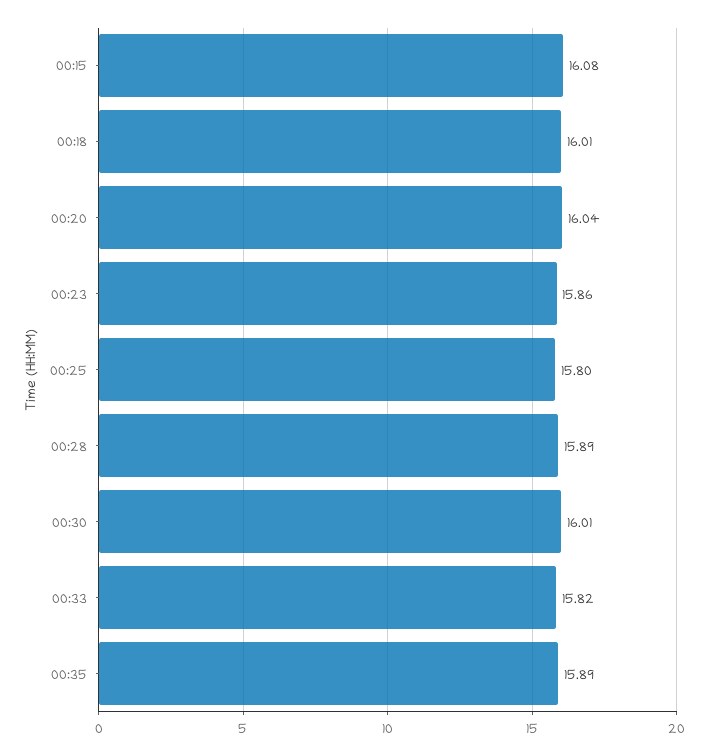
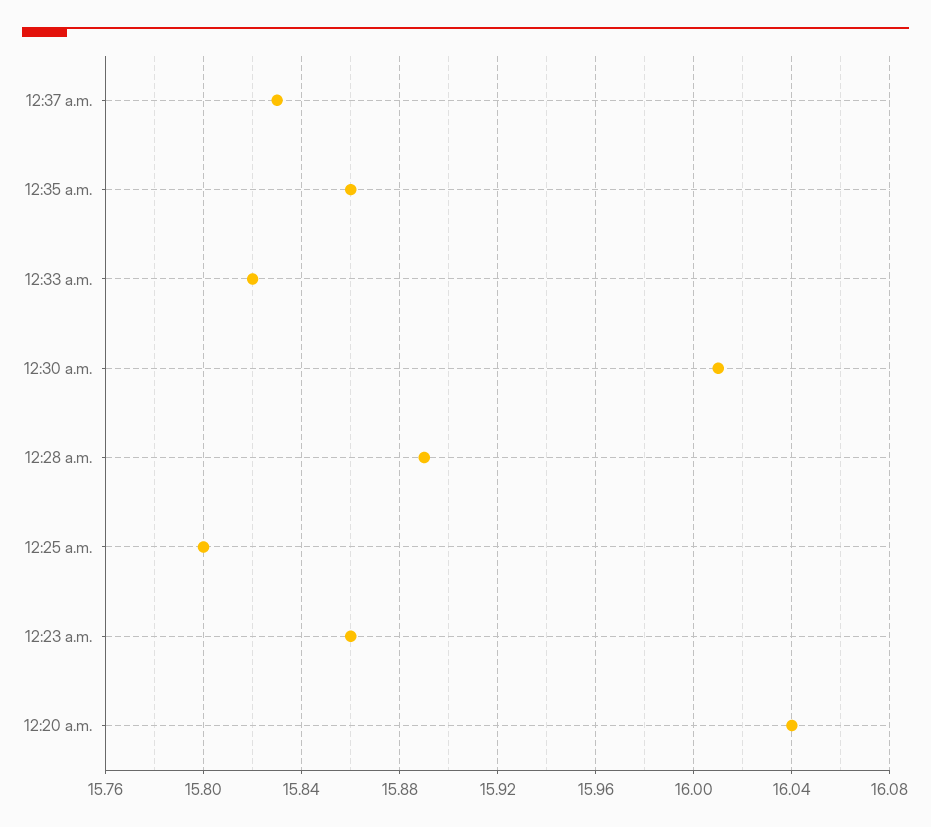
00:15: 16.08 -> none
00:18: 16.01 -> none
00:35: 15.89 -> 15.86
12:37 a.m.: none -> 15.83

